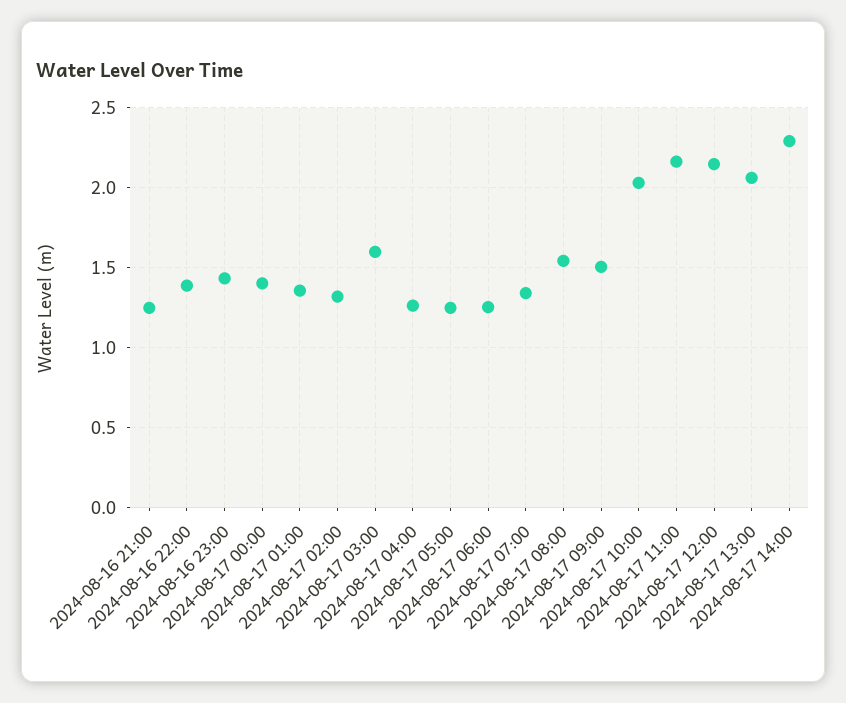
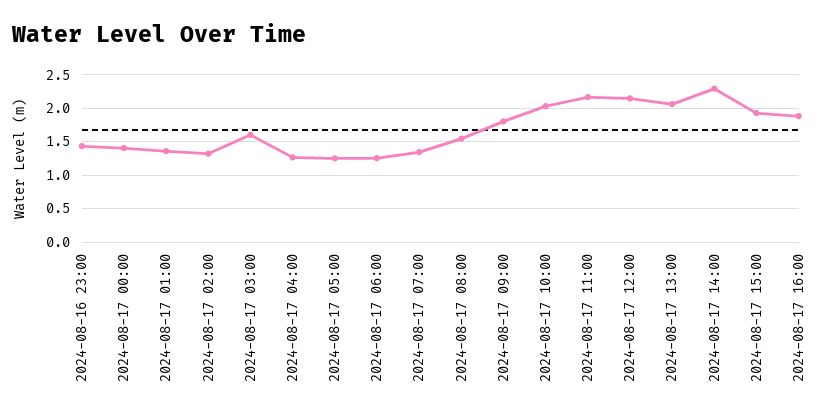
2024-08-16 21:00: 1.25 -> none
2024-08-16 22:00: 1.4 -> none
2024-08-17 09:00: 1.5 -> 1.8
2024-08-17 15:00: none -> 1.9
2024-08-17 16:00: none -> 1.9

